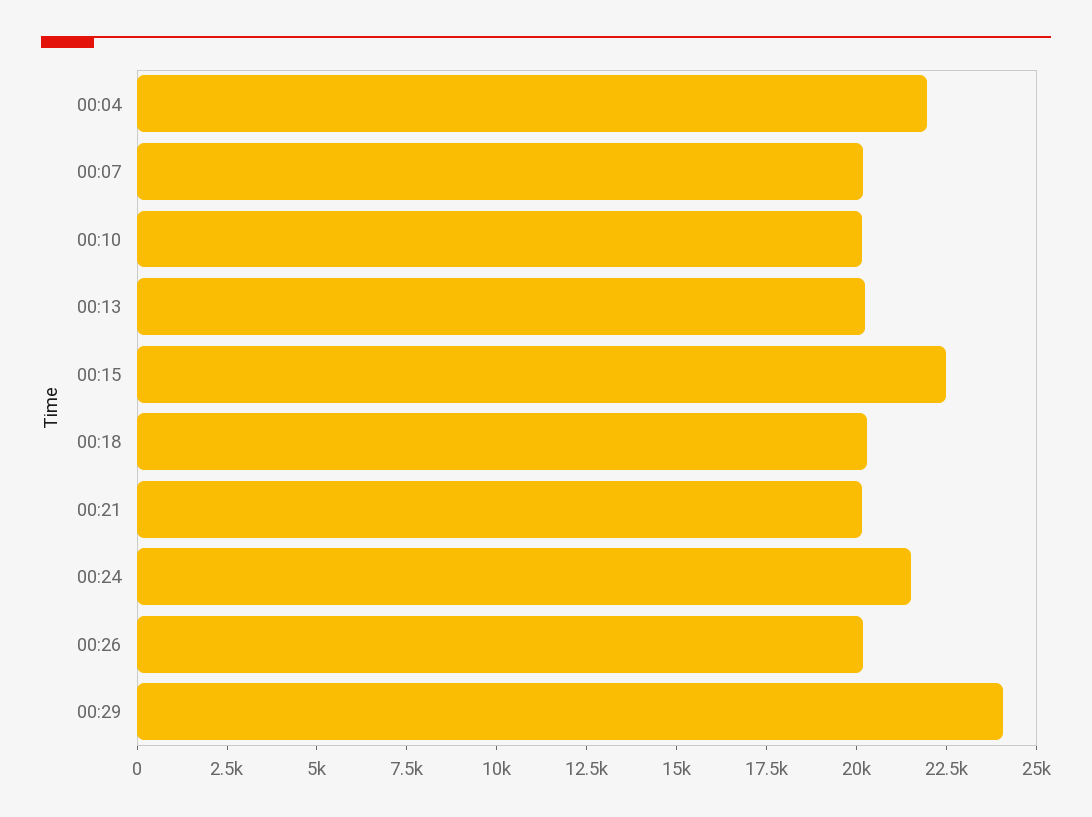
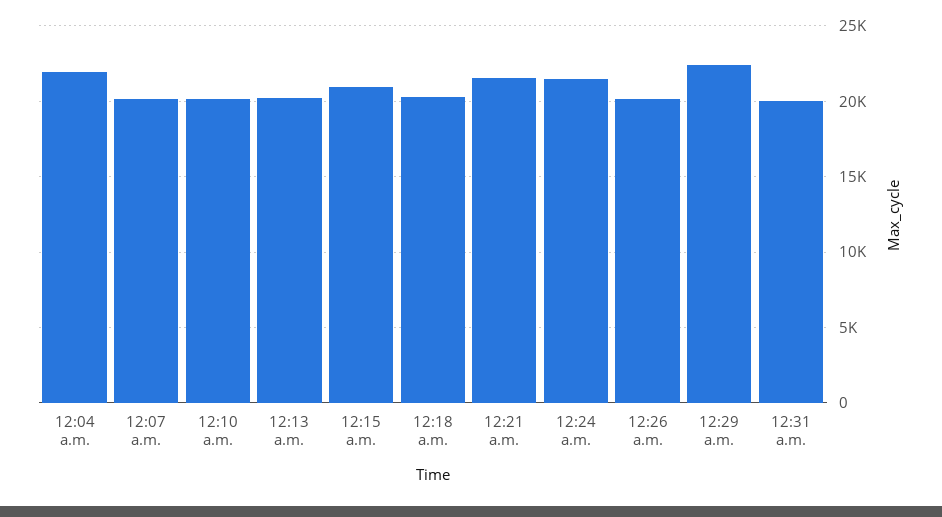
00:15: 22500 -> 21000
00:21: 20000 -> 21500
00:29: 24000 -> 22500
12:31 a.m.: none -> 20000

